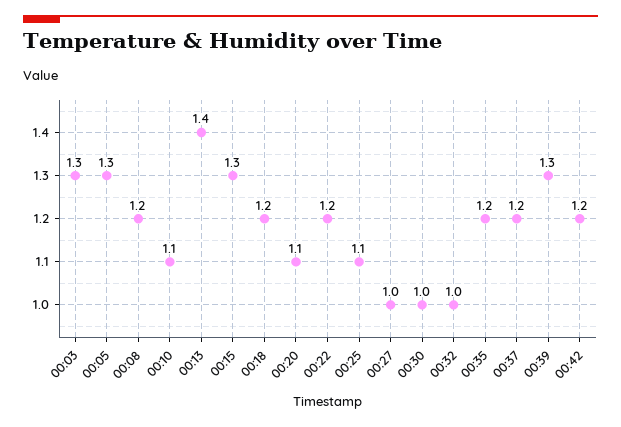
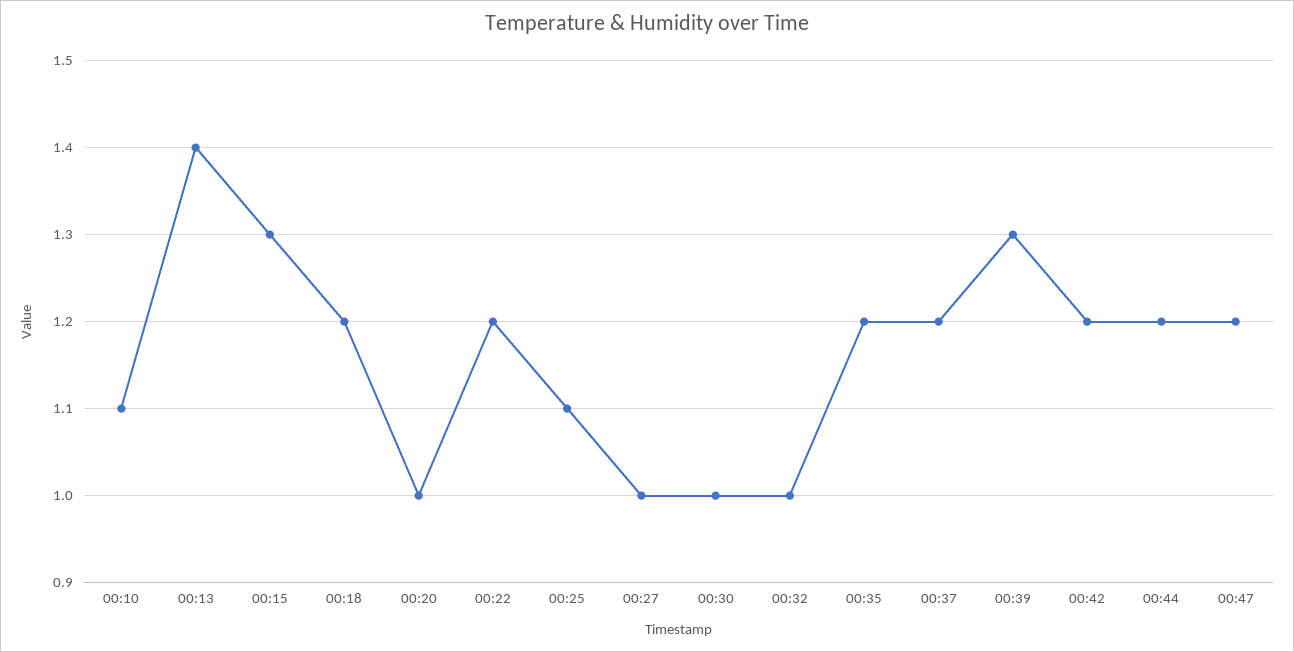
00:03: 1.3 -> none
00:05: 1.3 -> none
00:08: 1.2 -> none
00:20: 1.1 -> 1
00:44: none -> 1.2
00:47: none -> 1.2

